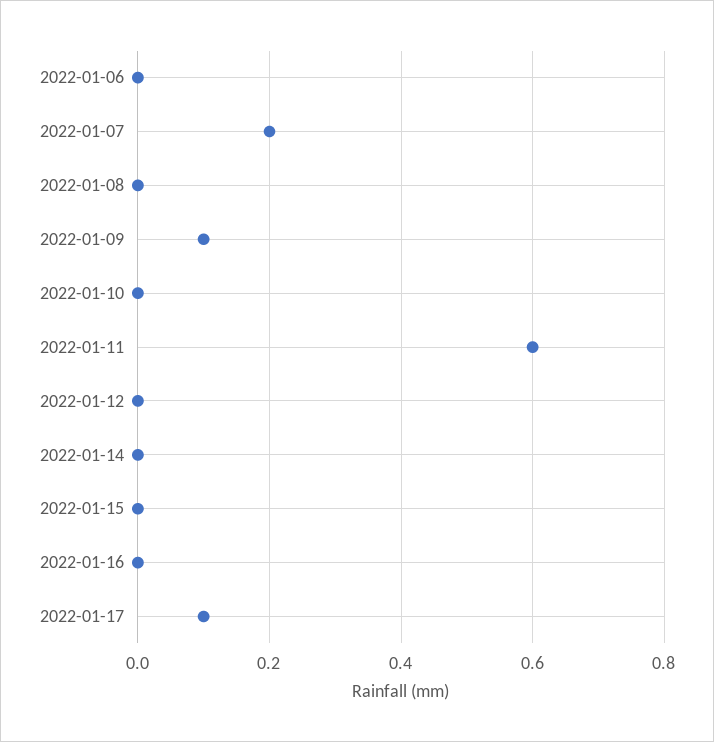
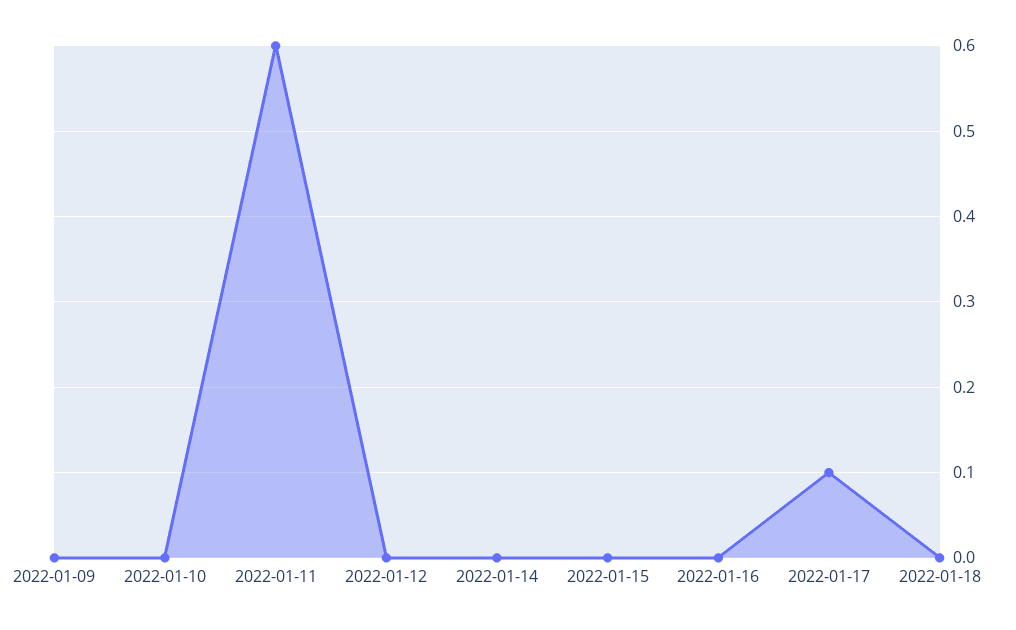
2022-01-06: 0 -> none
2022-01-07: 0.2 -> none
2022-01-08: 0 -> none
2022-01-09: 0.1 -> 0
2022-01-18: none -> 0

